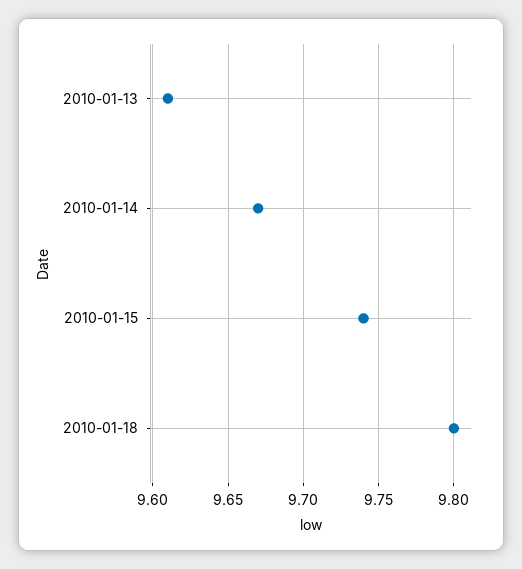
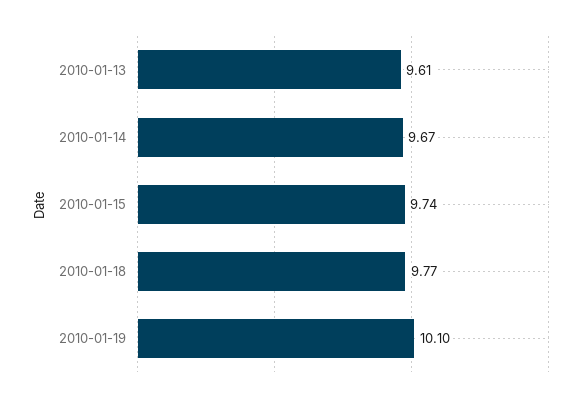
2010-01-18: 9.8 -> 9.77
2010-01-19: none -> 10.1

